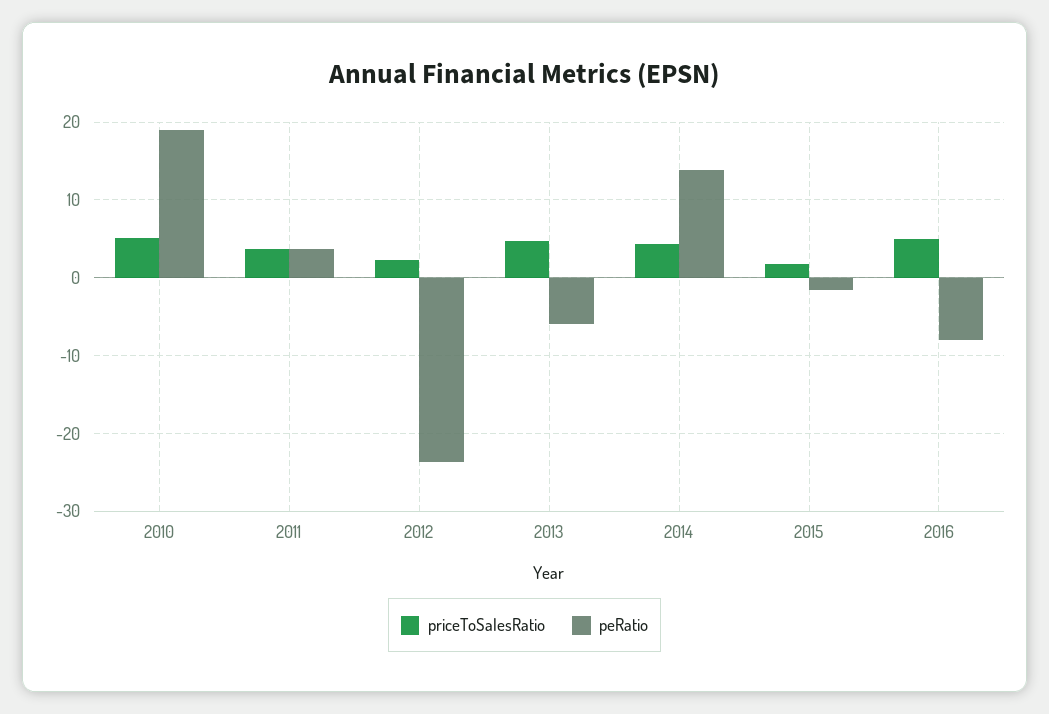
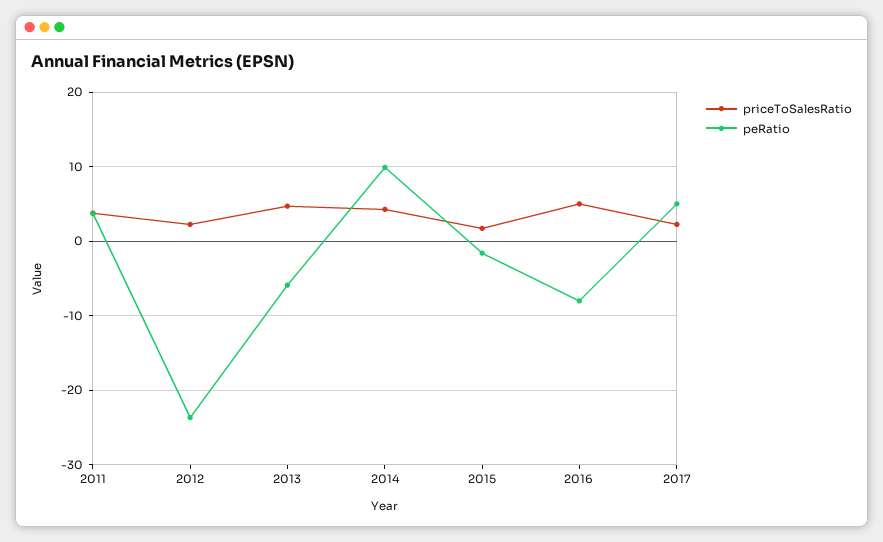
priceToSalesRatio, 2010: 5 -> none
peRatio, 2010: 19 -> none
peRatio, 2014: 14 -> 10
priceToSalesRatio, 2017: none -> 2
peRatio, 2017: none -> 5

